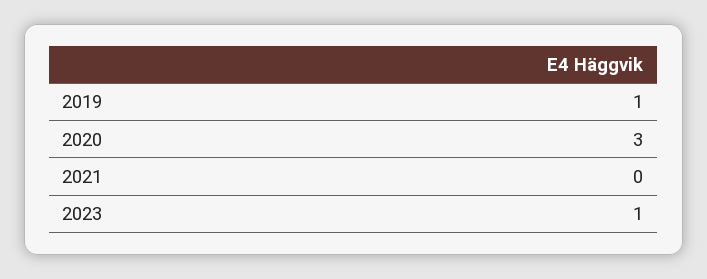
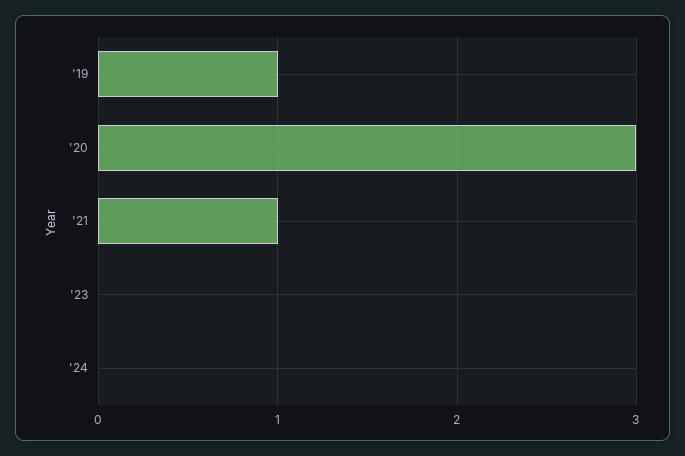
2021: 0 -> 1
2023: 1 -> 0
'24: none -> 0

